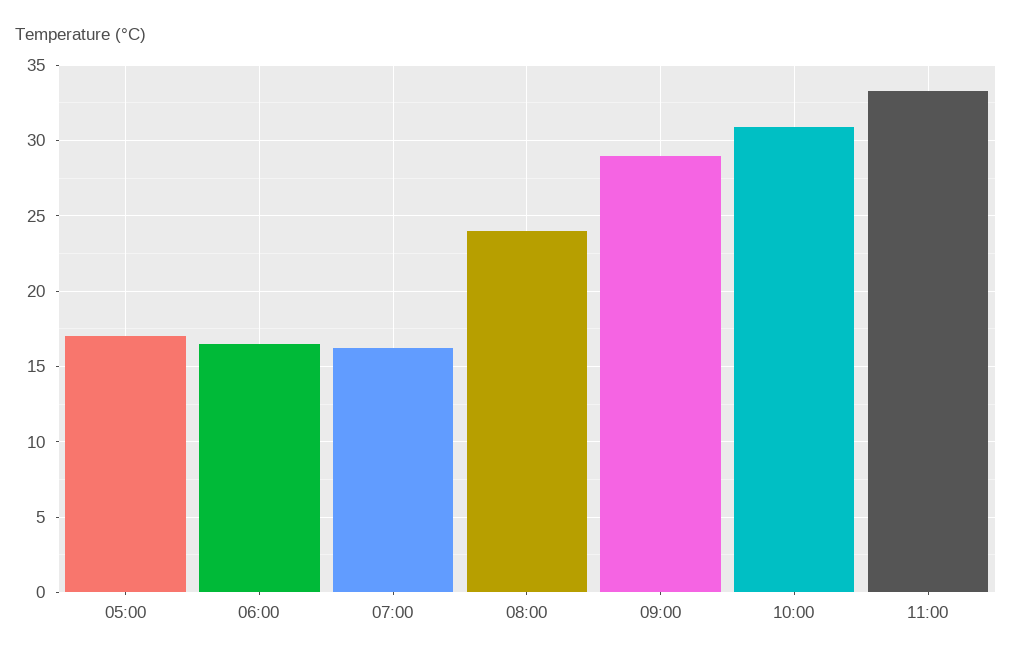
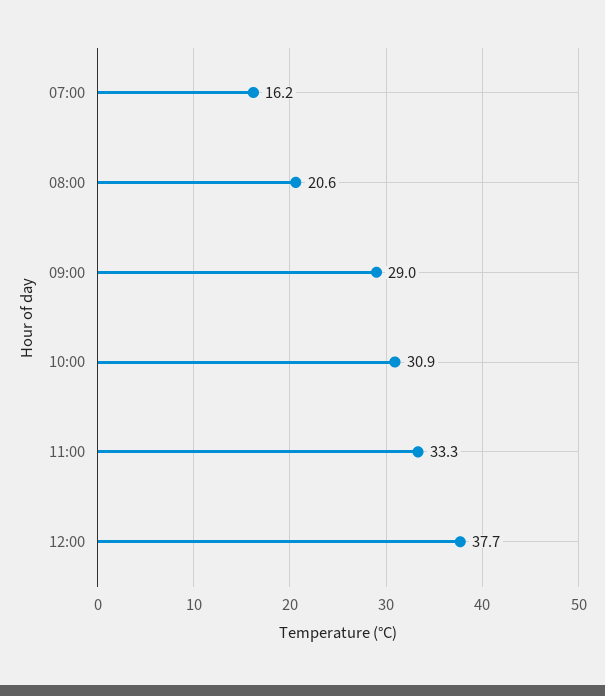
05:00: 17 -> none
06:00: 16.5 -> none
08:00: 24 -> 20.6
12:00: none -> 37.7

